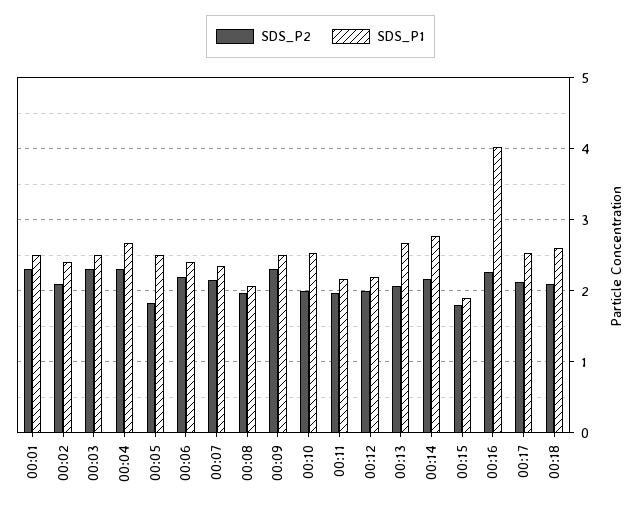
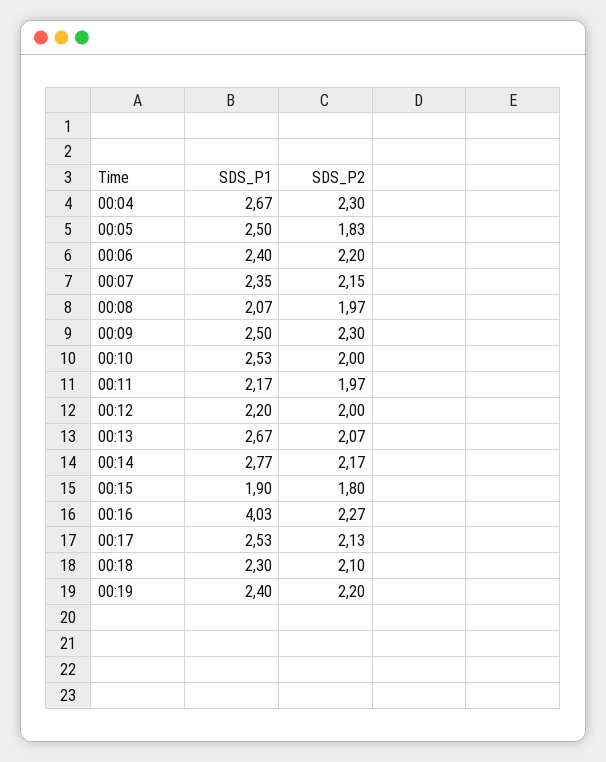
SDS_P2, 00:01: 2.3 -> none
SDS_P1, 00:01: 2.5 -> none
SDS_P2, 00:02: 2.1 -> none
SDS_P1, 00:02: 2.4 -> none
SDS_P2, 00:03: 2.3 -> none
SDS_P1, 00:03: 2.5 -> none
SDS_P1, 00:18: 2.6 -> 2.3
SDS_P1, 00:19: none -> 2.4
SDS_P2, 00:19: none -> 2.2

